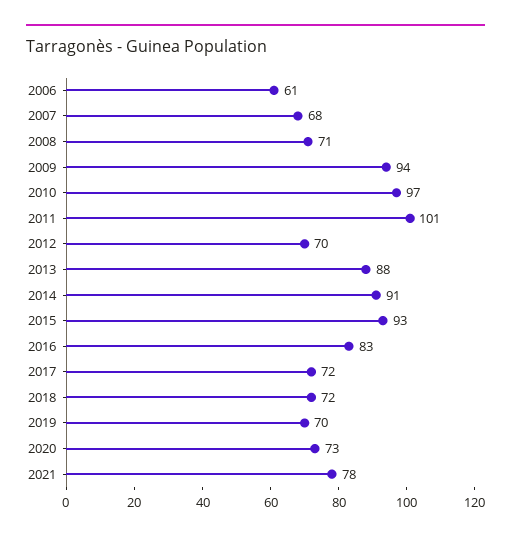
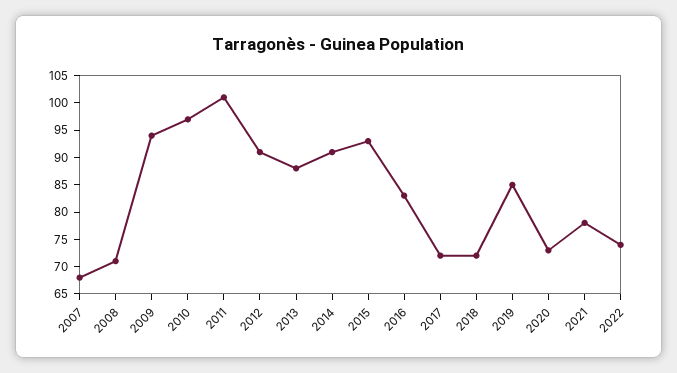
2006: 61 -> none
2012: 70 -> 90
2019: 70 -> 85
2022: none -> 75

